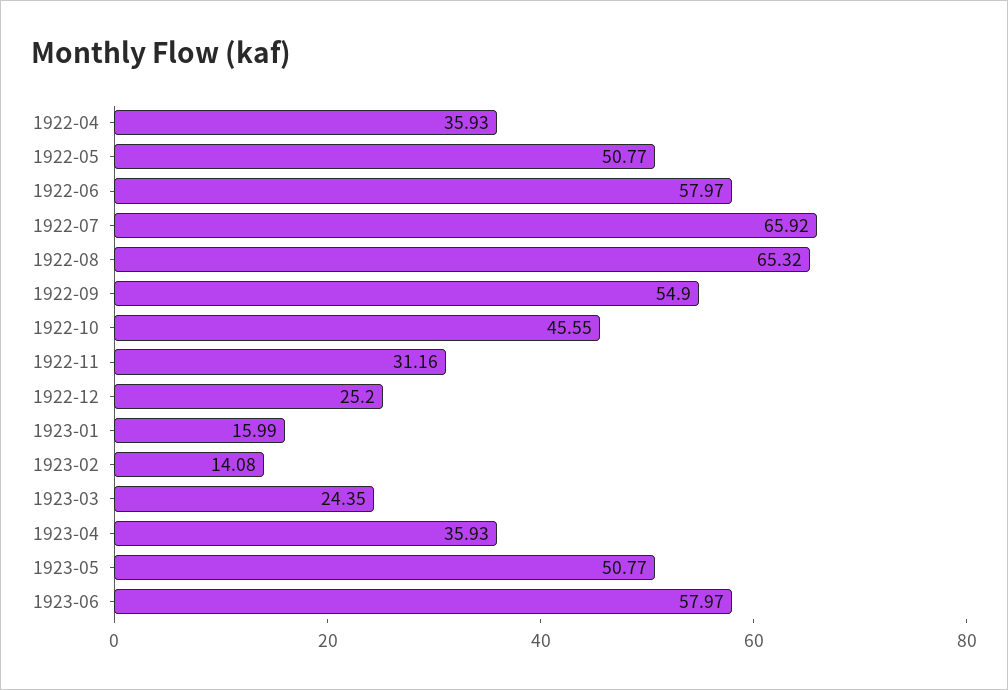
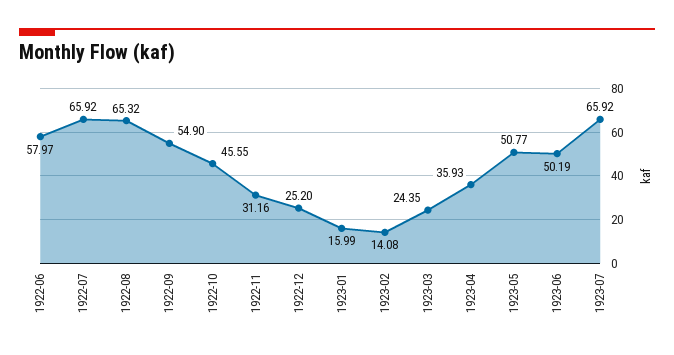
1922-04: 35.93 -> none
1922-05: 50.77 -> none
1923-06: 57.97 -> 50.19
1923-07: none -> 65.92

